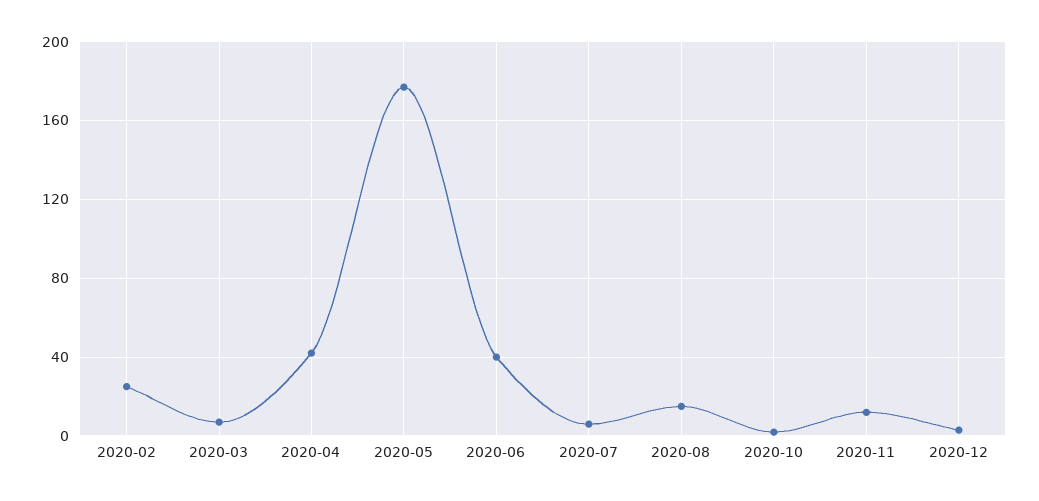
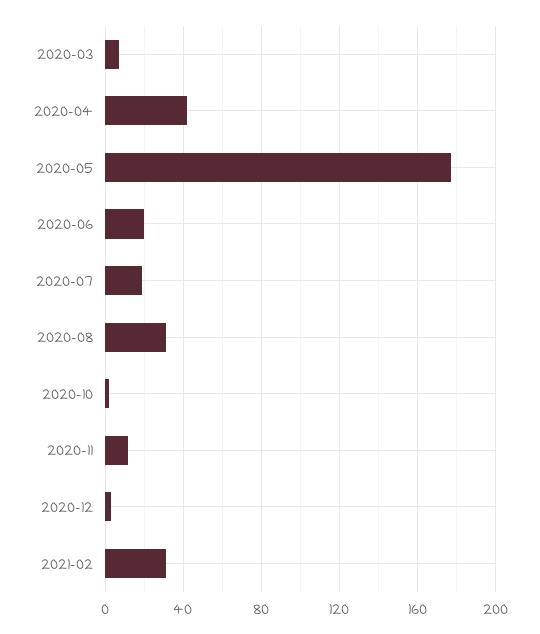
2020-02: 25 -> none
2020-06: 40 -> 20
2020-07: 5 -> 20
2020-08: 15 -> 30
2021-02: none -> 30

